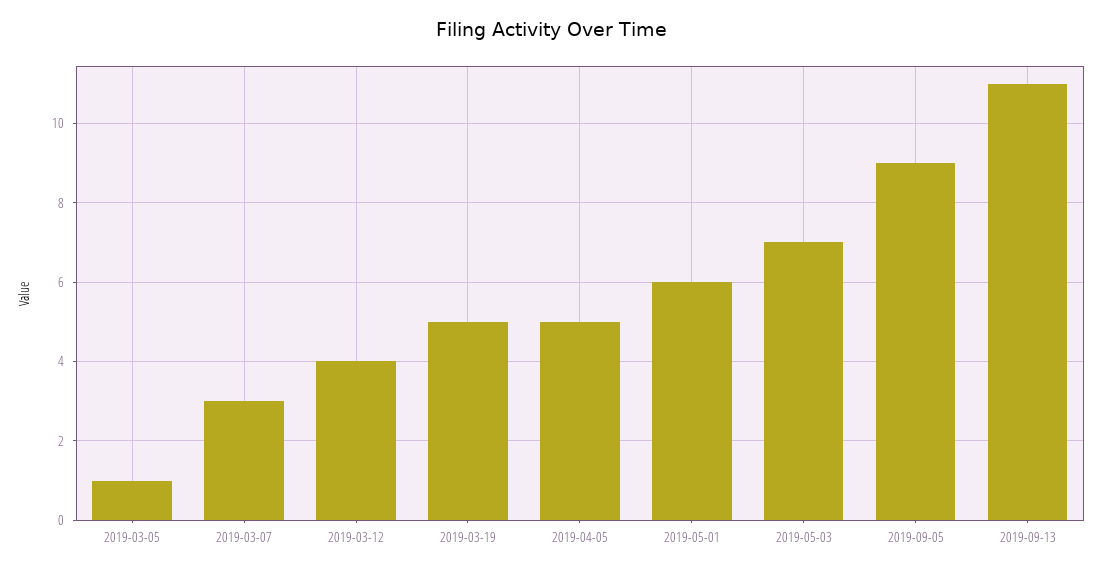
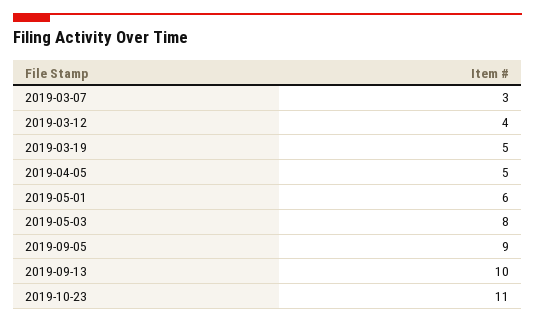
2019-03-05: 1 -> none
2019-05-03: 7 -> 8
2019-09-13: 11 -> 10
2019-10-23: none -> 11

